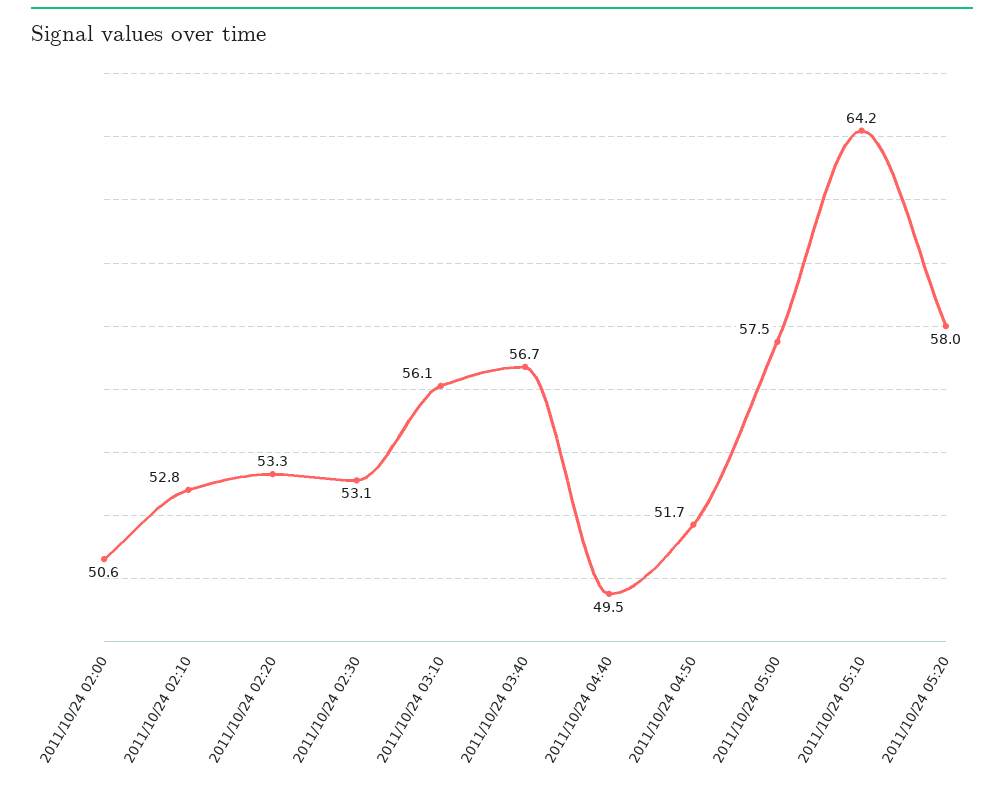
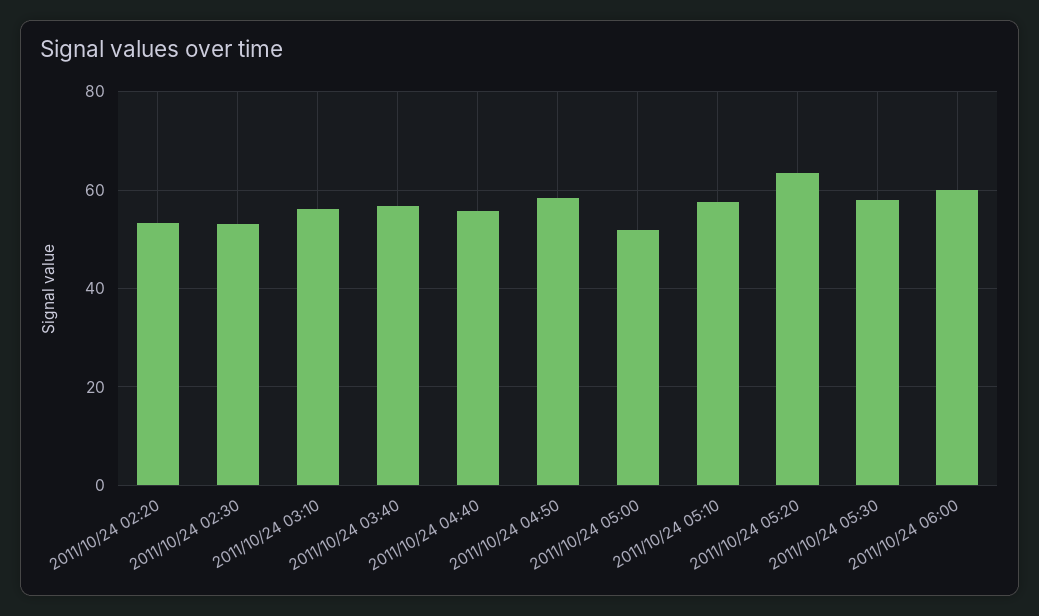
2011/10/24 02:00: 50.6 -> none
2011/10/24 02:10: 52.8 -> none
2011/10/24 04:40: 49.5 -> 56
2011/10/24 04:50: 51.7 -> 58
2011/10/24 05:00: 57.5 -> 52
2011/10/24 05:10: 64.2 -> 58
2011/10/24 05:20: 58 -> 64
2011/10/24 05:30: none -> 58
2011/10/24 06:00: none -> 60

